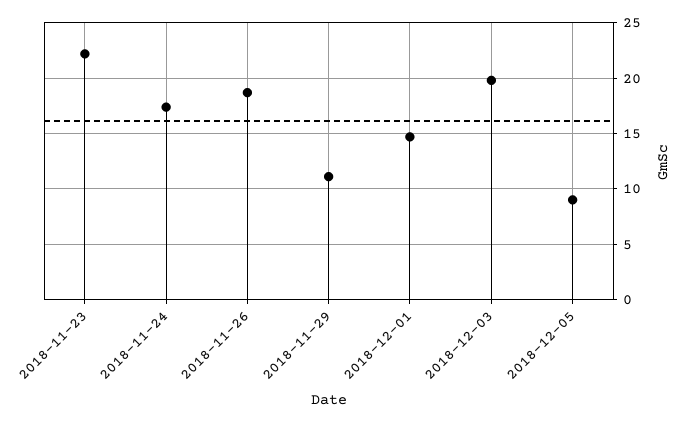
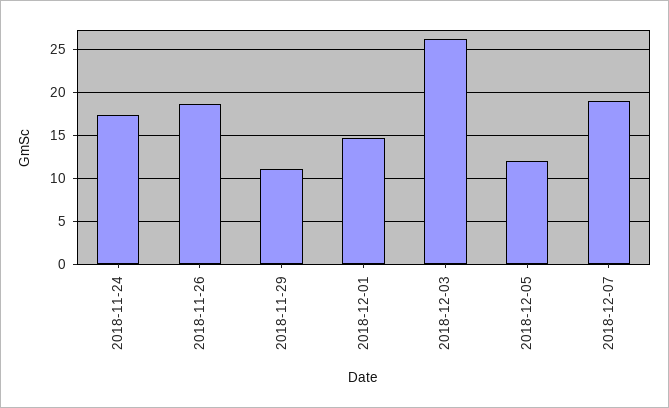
2018-11-23: 22 -> none
2018-12-03: 20 -> 26
2018-12-05: 9 -> 12
2018-12-07: none -> 19

